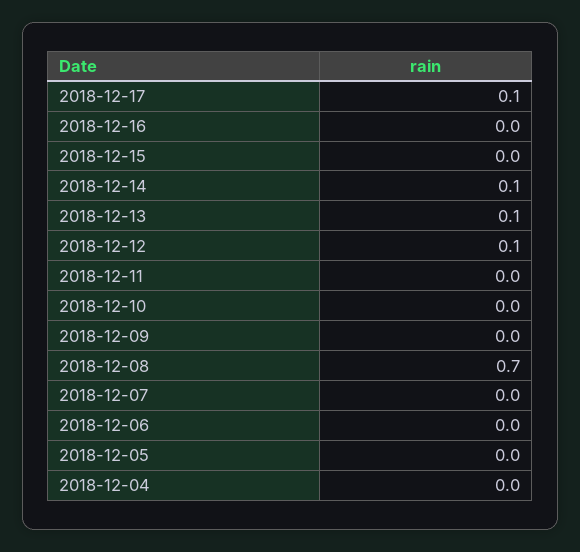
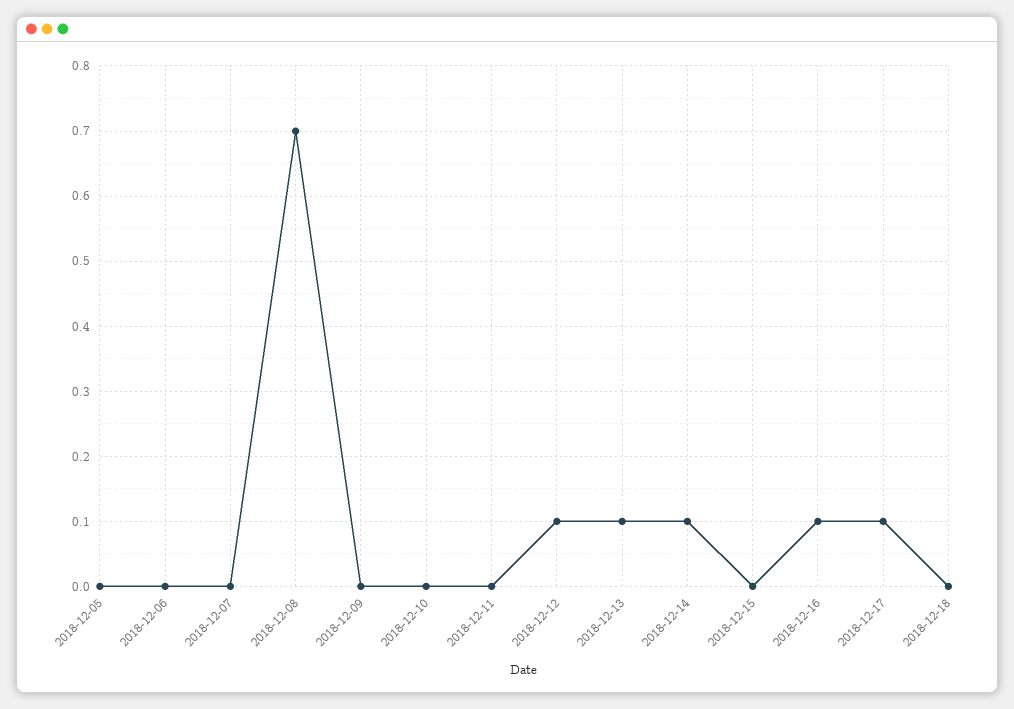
2018-12-16: 0 -> 0.1
2018-12-04: 0 -> none
2018-12-18: none -> 0

